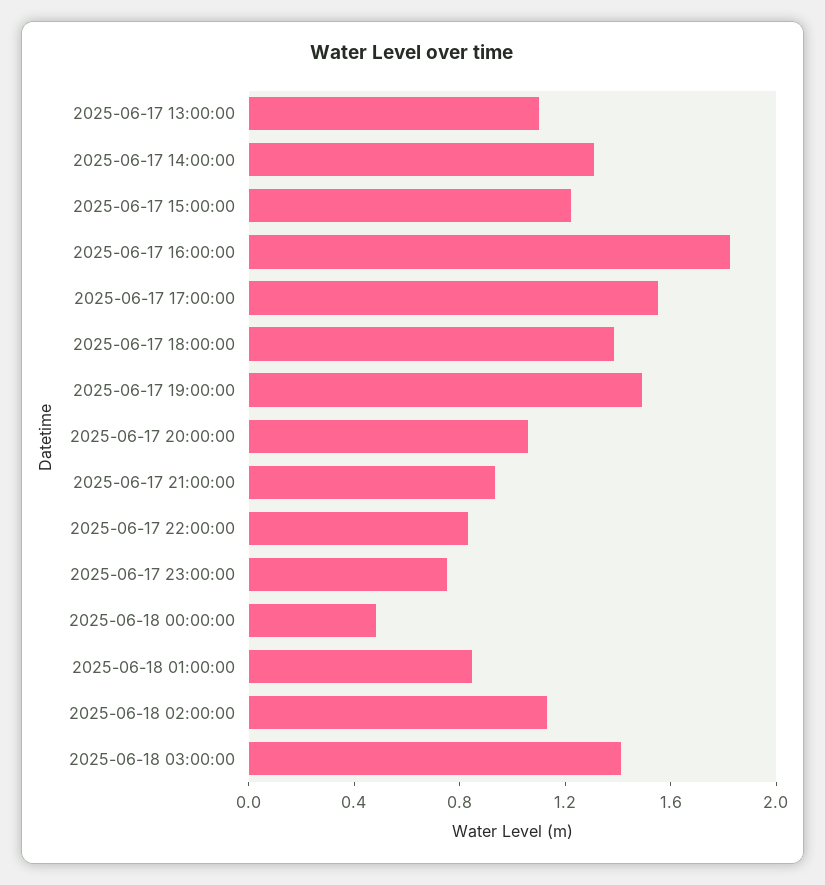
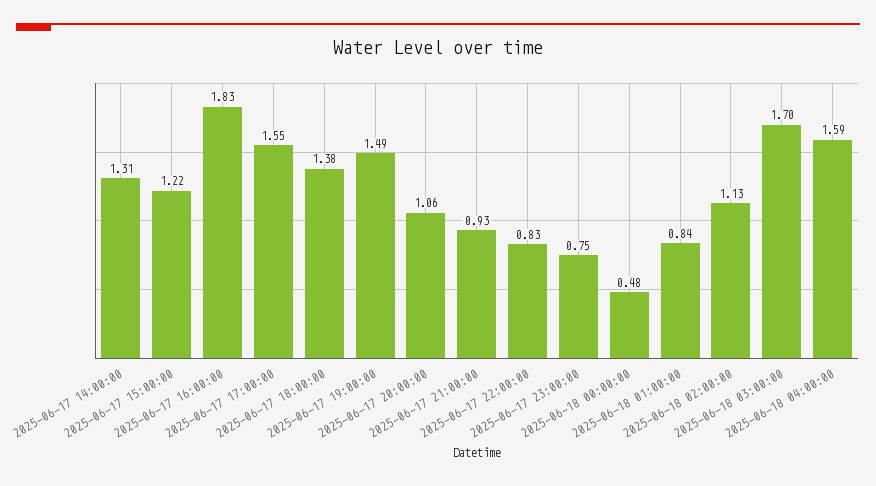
2025-06-17 13:00:00: 1.1 -> none
2025-06-18 03:00:00: 1.4 -> 1.7
2025-06-18 04:00:00: none -> 1.59

